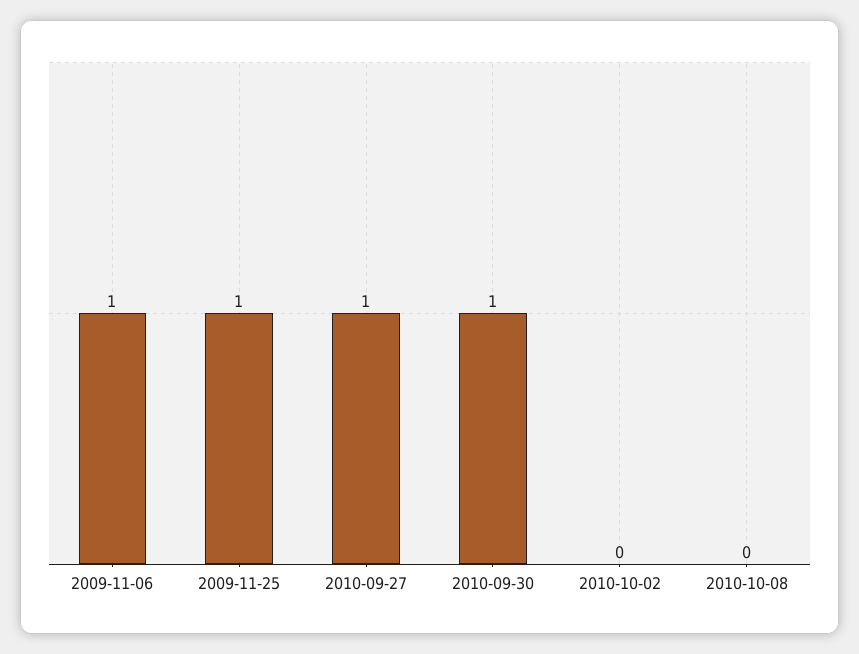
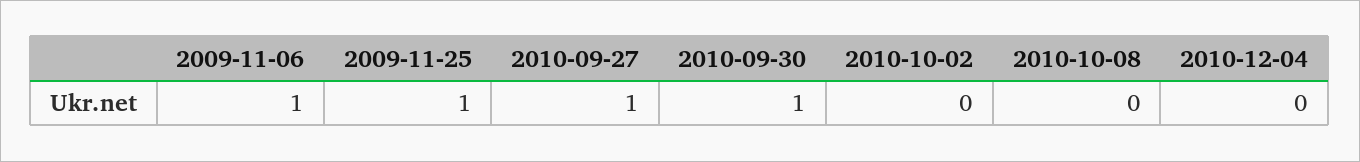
2010-12-04: none -> 0

